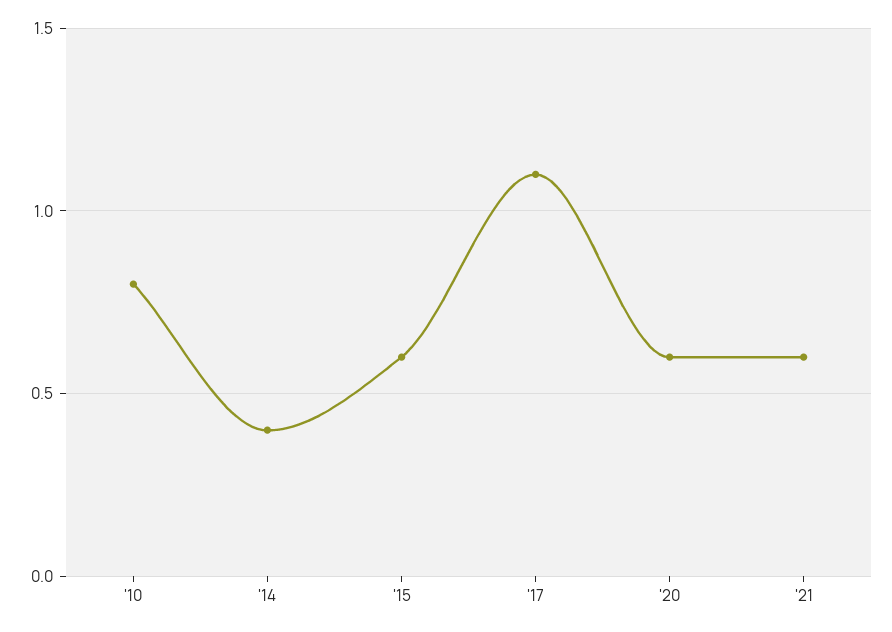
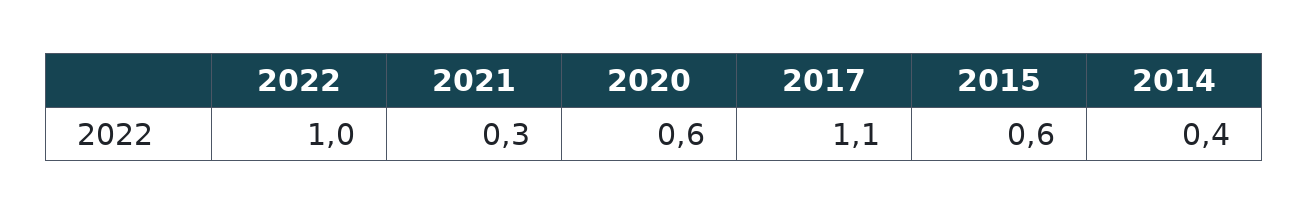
'10: 0.8 -> none
'21: 0.6 -> 0.3
2022: none -> 1

